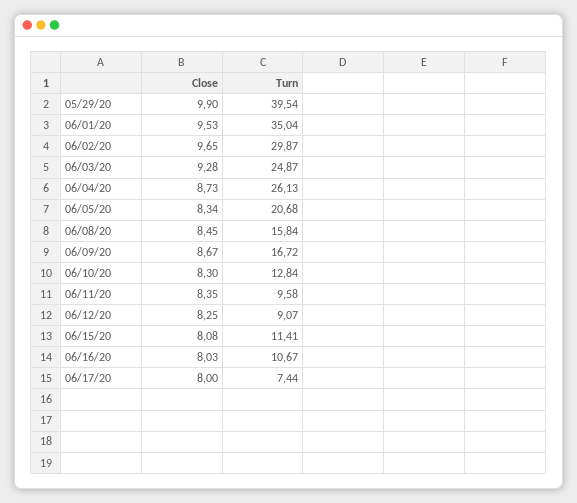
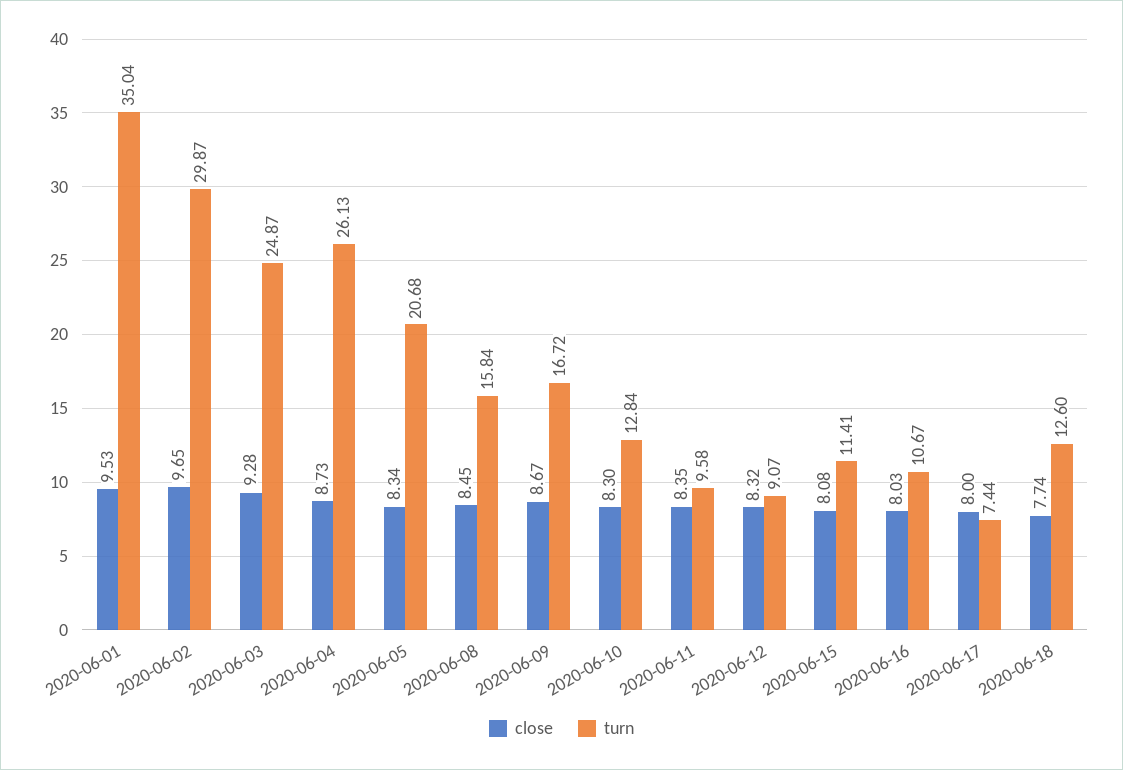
Close, 05/29/20: 9.9 -> none
Turn, 05/29/20: 39.54 -> none
Close, 06/12/20: 8.25 -> 8.32
Close, 2020-06-18: none -> 7.74
Turn, 2020-06-18: none -> 12.6

